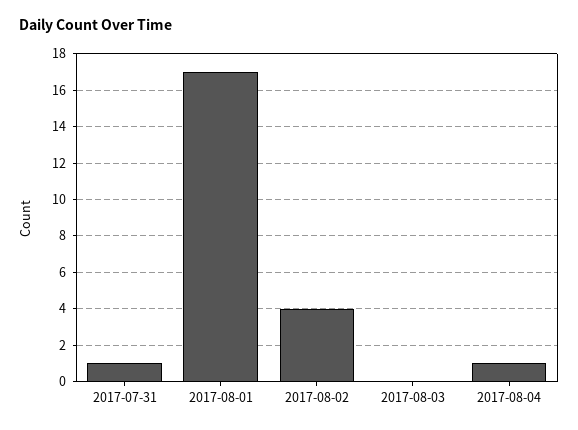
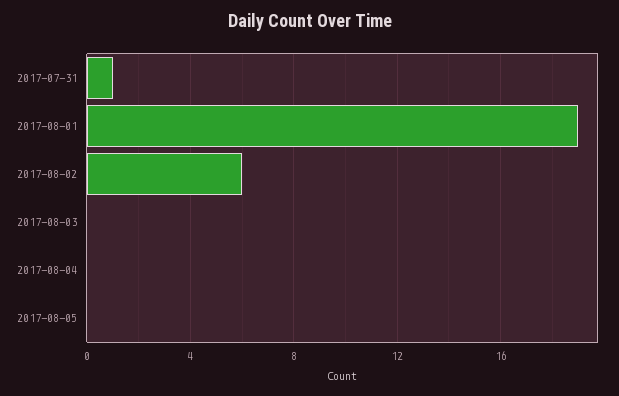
2017-08-01: 17 -> 19
2017-08-02: 4 -> 6
2017-08-04: 1 -> 0
2017-08-05: none -> 0

